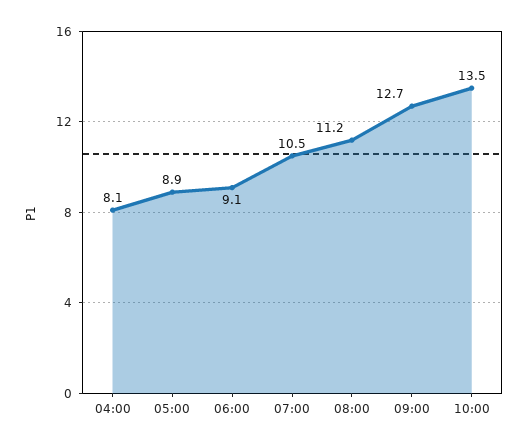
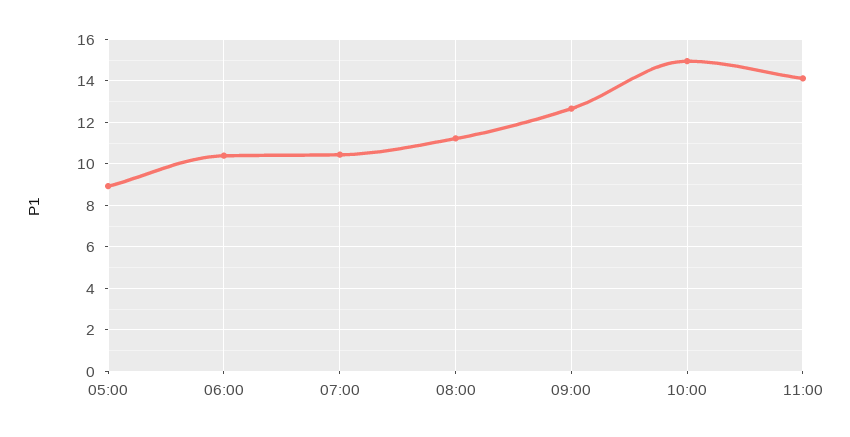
04:00: 8.1 -> none
06:00: 9.1 -> 10.5
10:00: 13.5 -> 15
11:00: none -> 14

